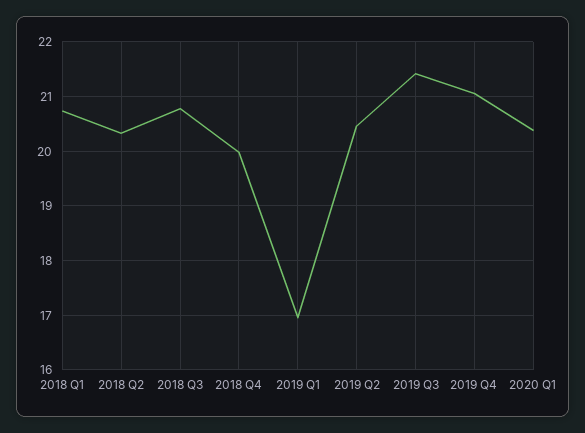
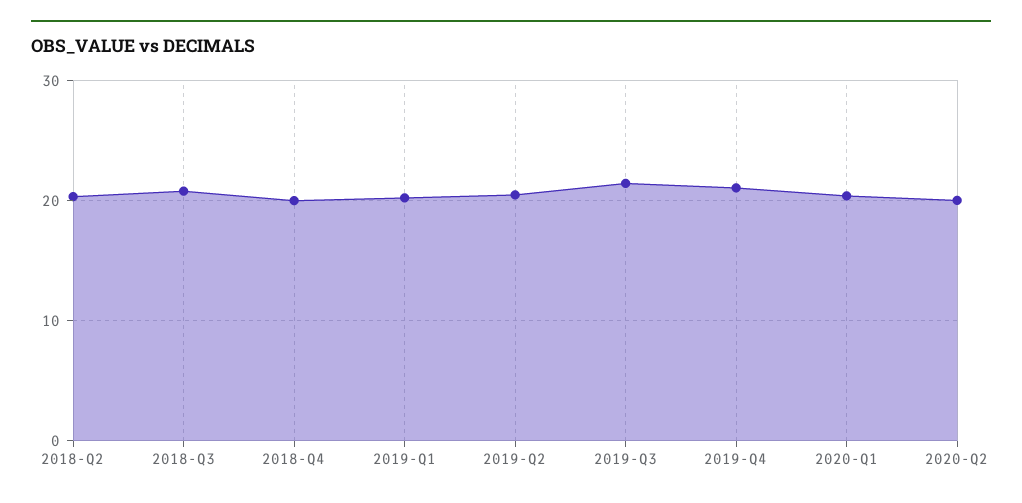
2018 Q1: 20.8 -> none
2019 Q1: 17 -> 20
2020-Q2: none -> 20

